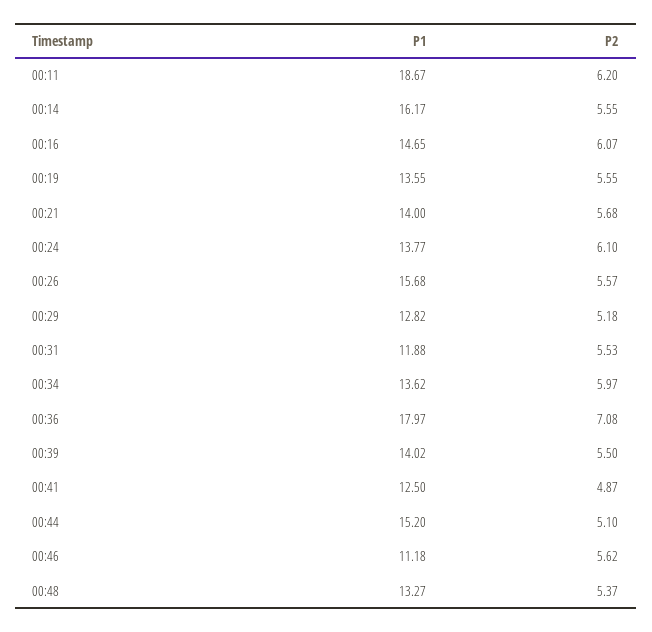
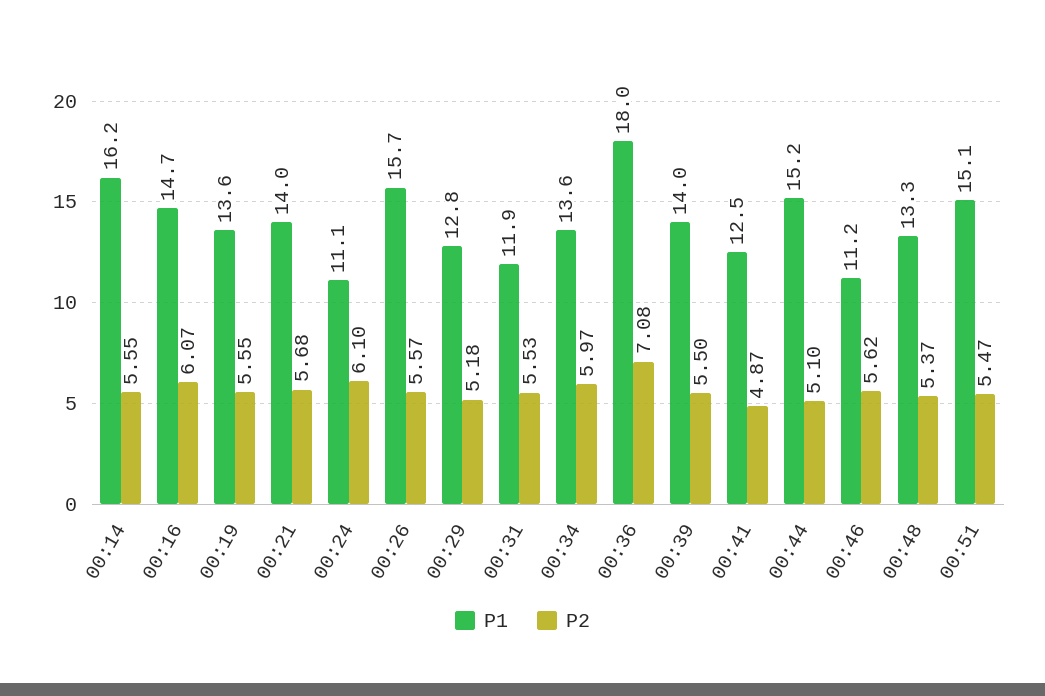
P1, 00:11: 18.67 -> none
P2, 00:11: 6.2 -> none
P1, 00:24: 13.77 -> 11.1
P1, 00:51: none -> 15.1
P2, 00:51: none -> 5.47

